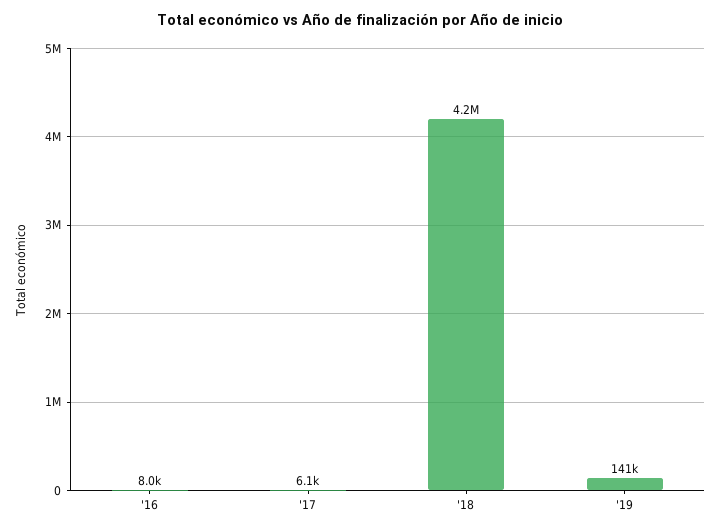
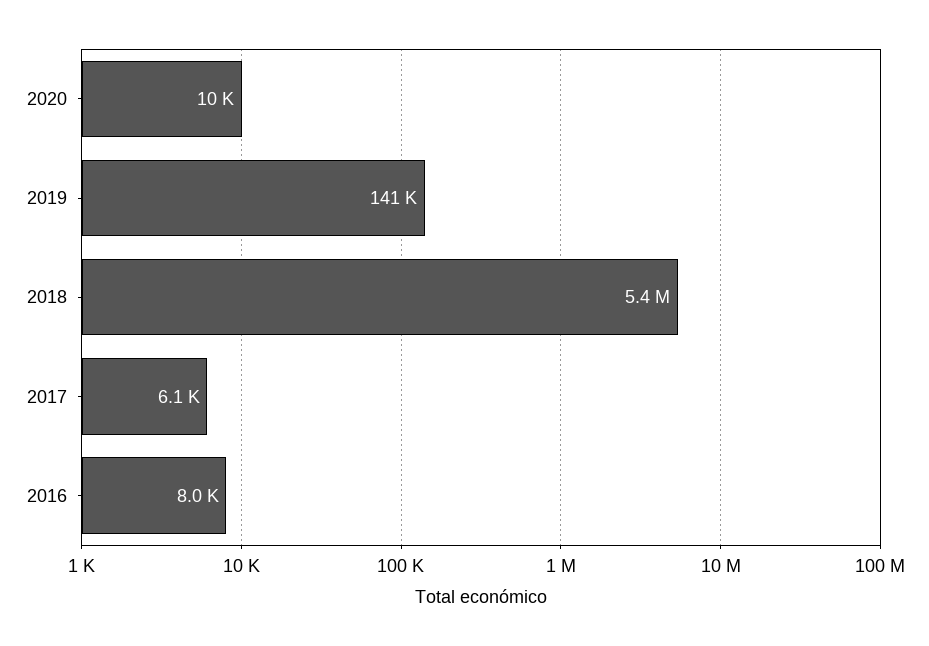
'18: 4200000 -> 5400000
2020: none -> 10000

